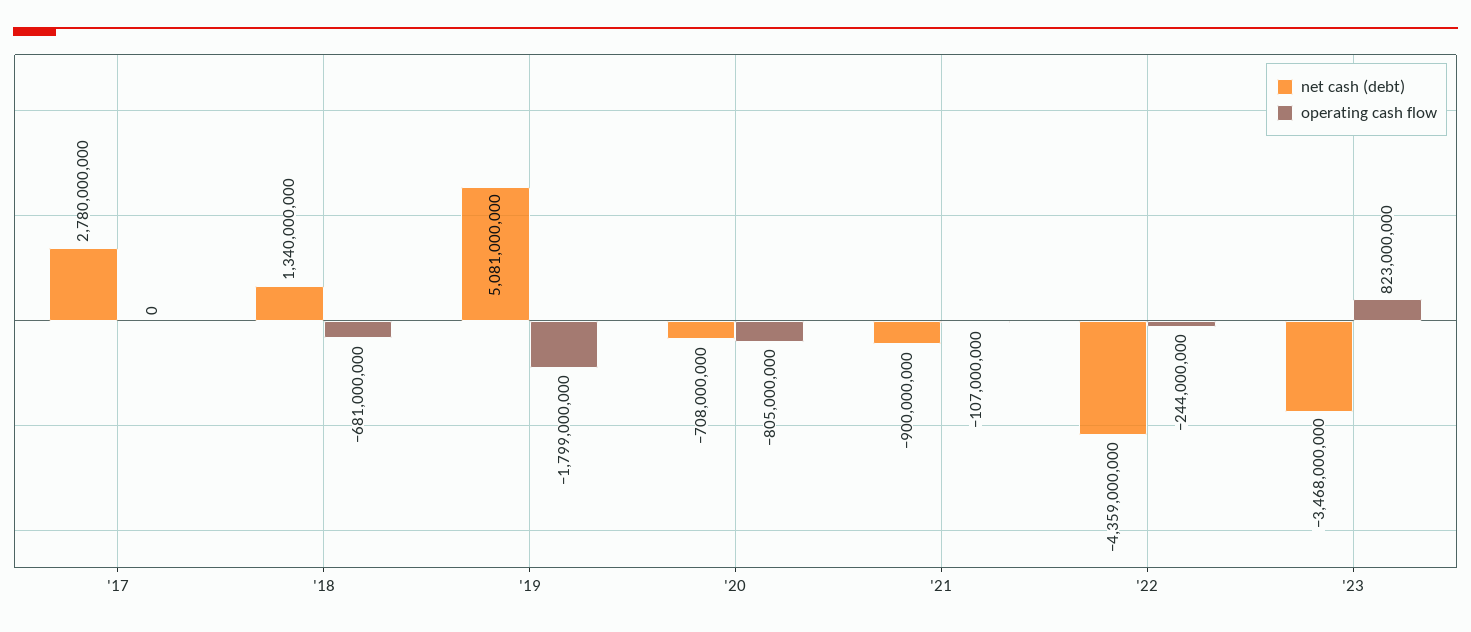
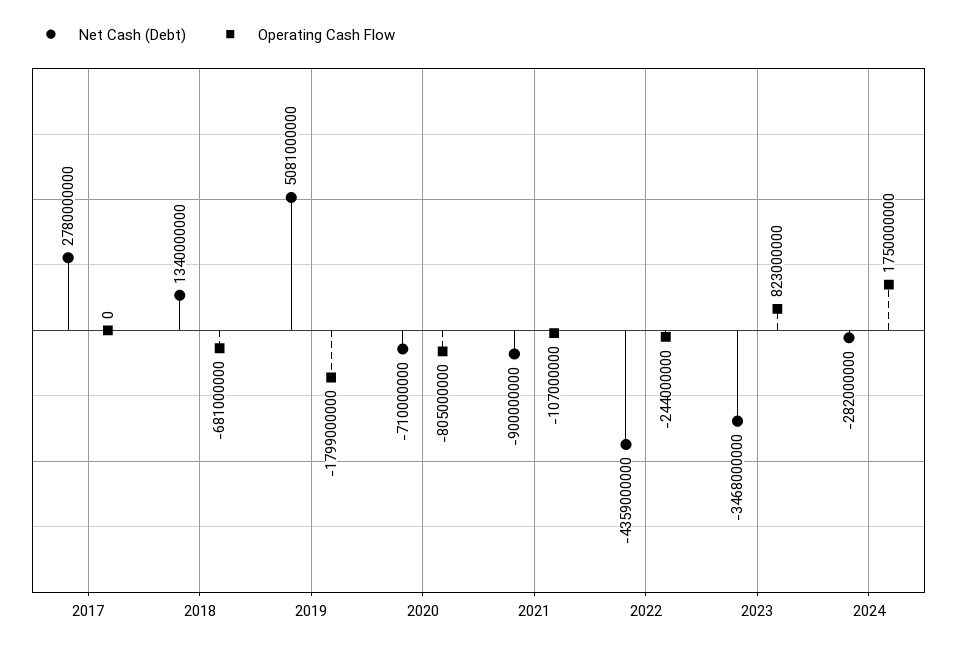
net cash (debt), '20: -708000000 -> -710000000
net cash (debt), 2024: none -> -282000000
operating cash flow, 2024: none -> 1750000000

